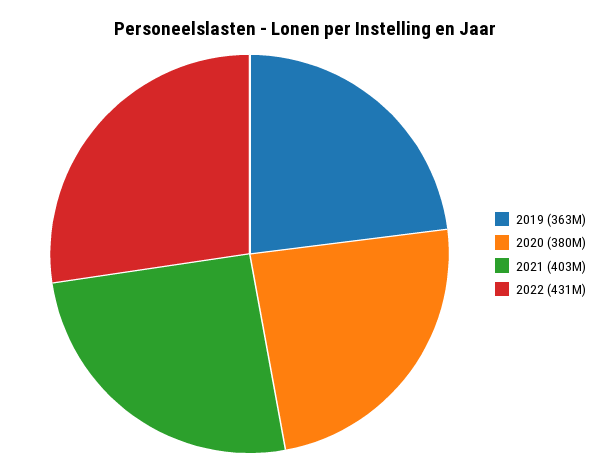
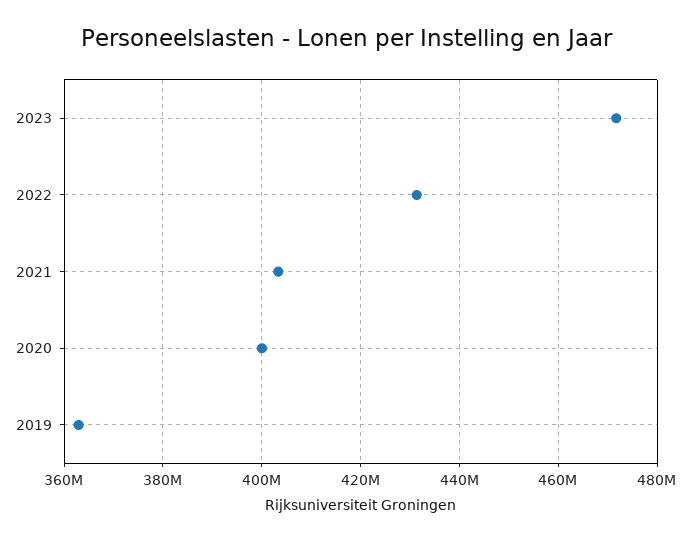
2020: 380000000 -> 400000000
2023: none -> 472000000

